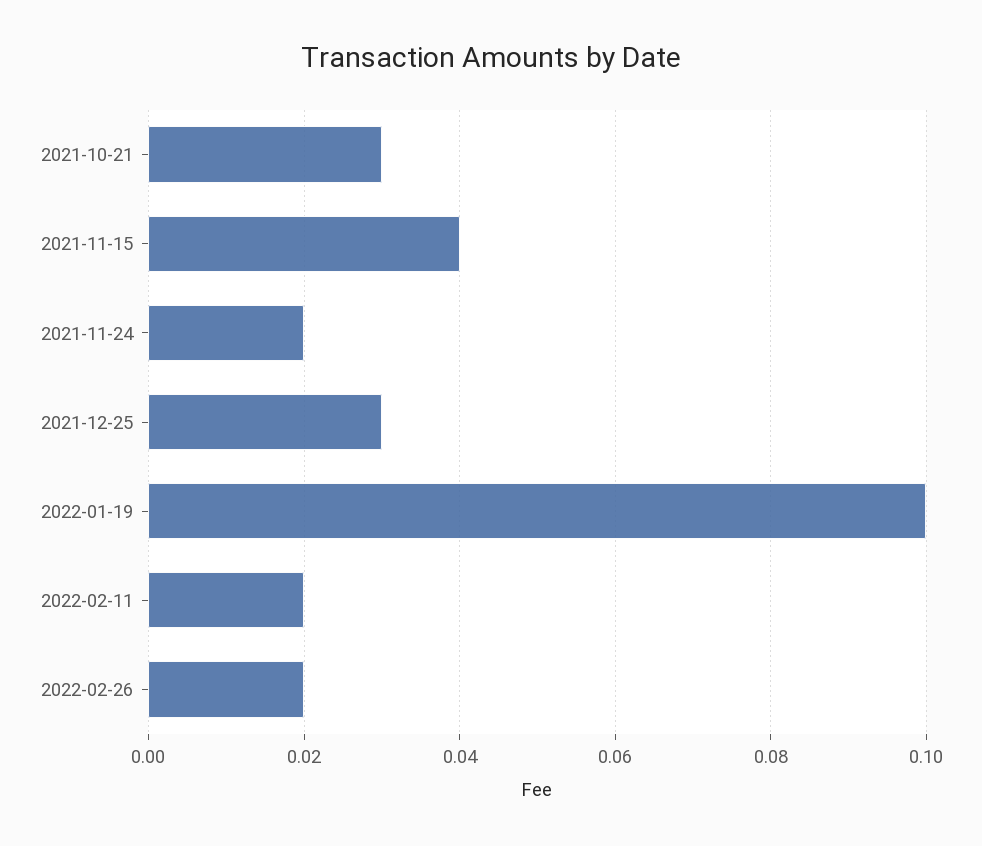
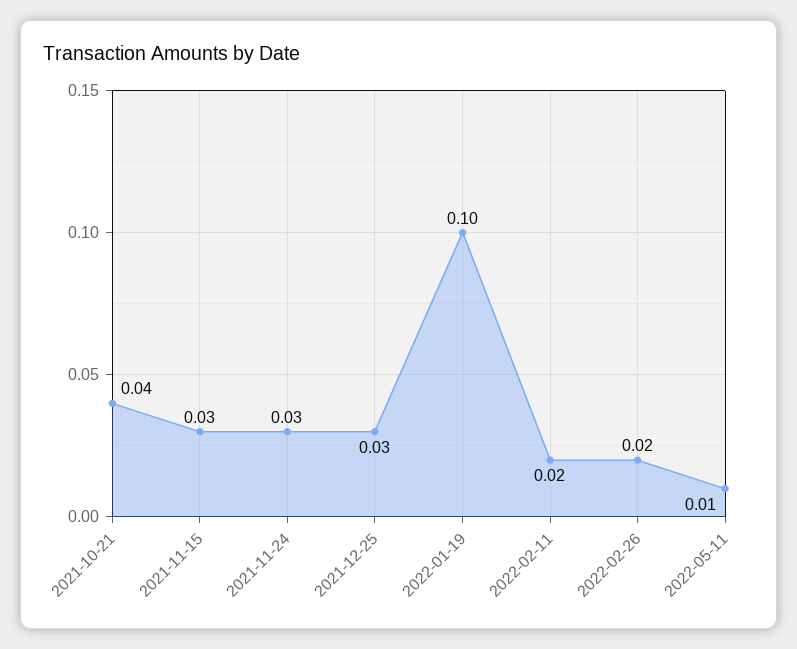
2021-10-21: 0.03 -> 0.04
2021-11-15: 0.04 -> 0.03
2021-11-24: 0.02 -> 0.03
2022-05-11: none -> 0.01

